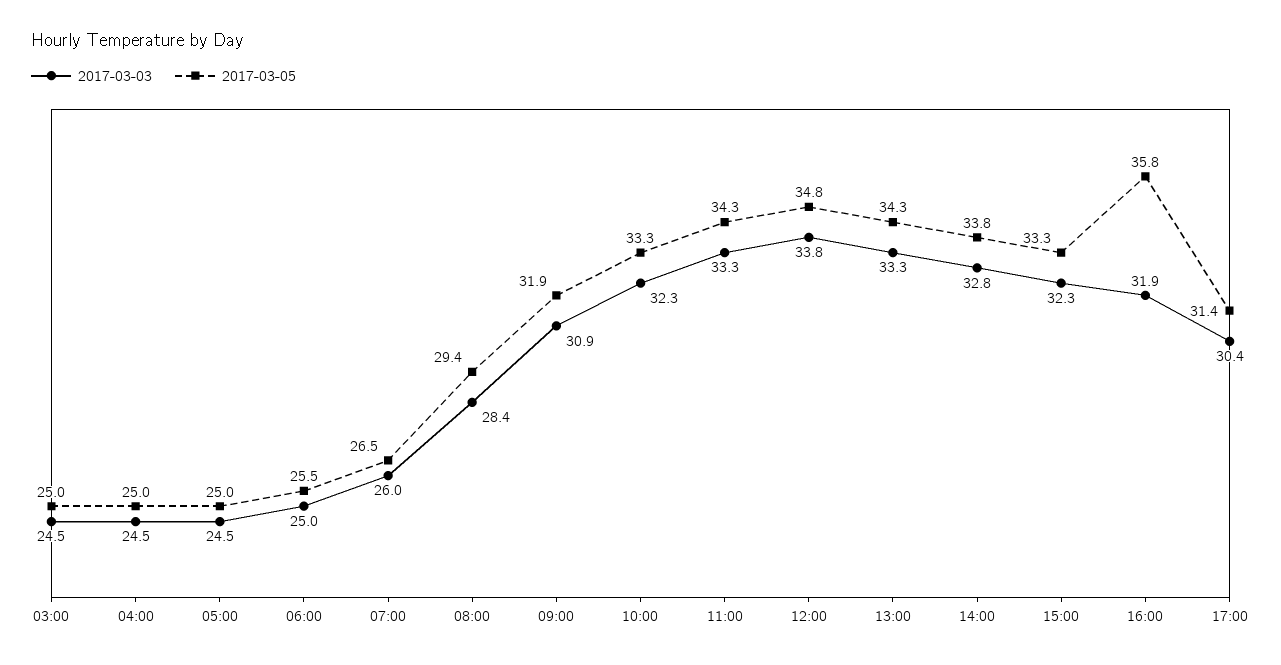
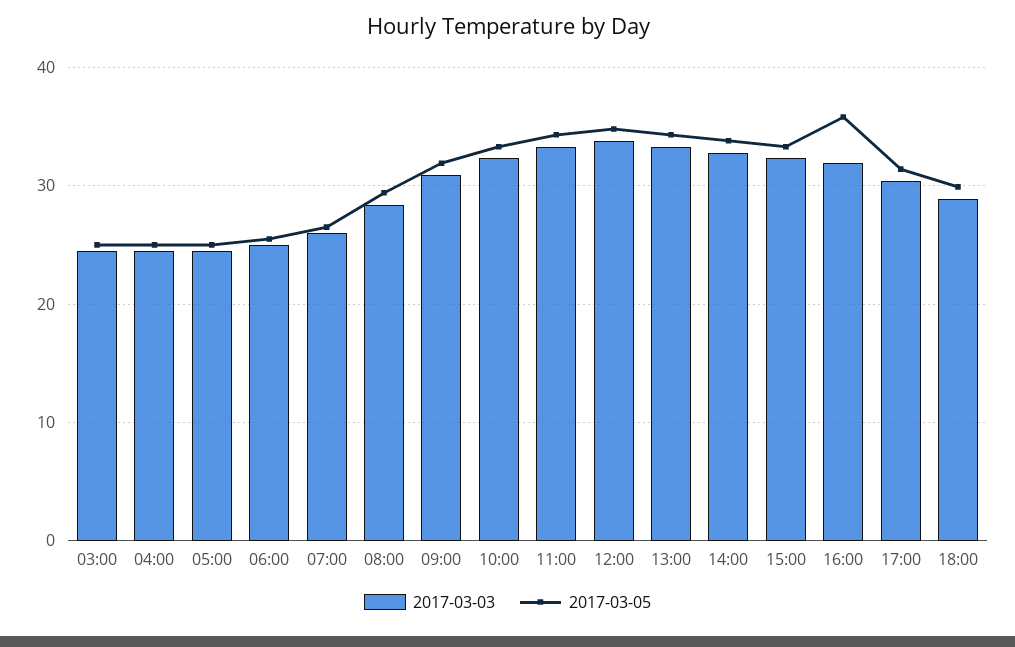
2017-03-03, 18:00: none -> 29
2017-03-05, 18:00: none -> 30

